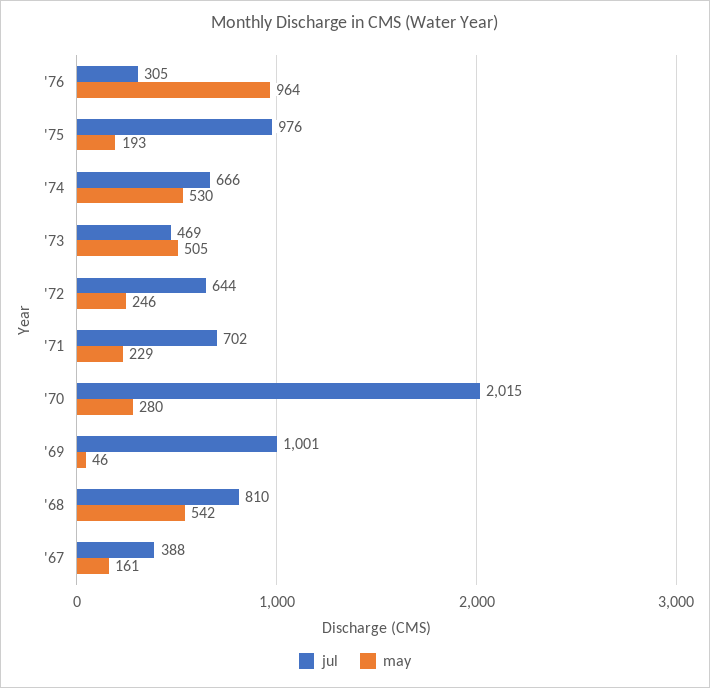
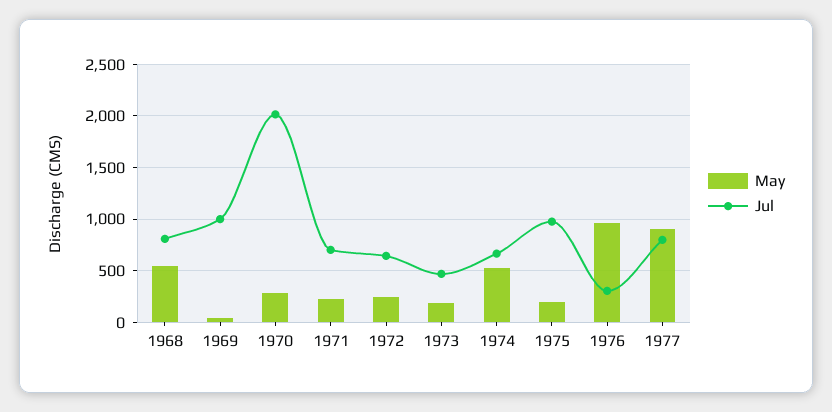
may, '73: 505 -> 200
jul, '67: 388 -> none
may, '67: 161 -> none
may, 1977: none -> 900
jul, 1977: none -> 800

